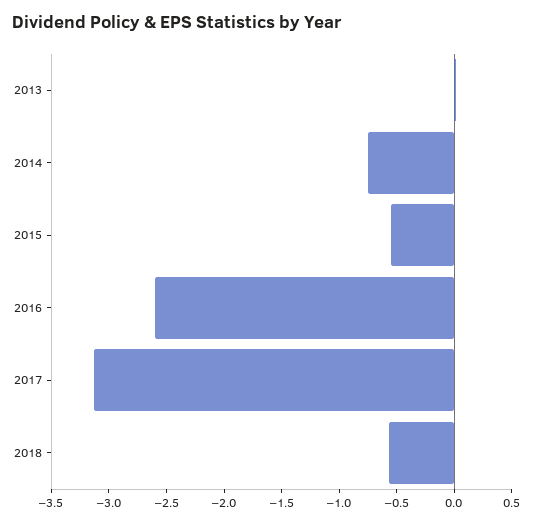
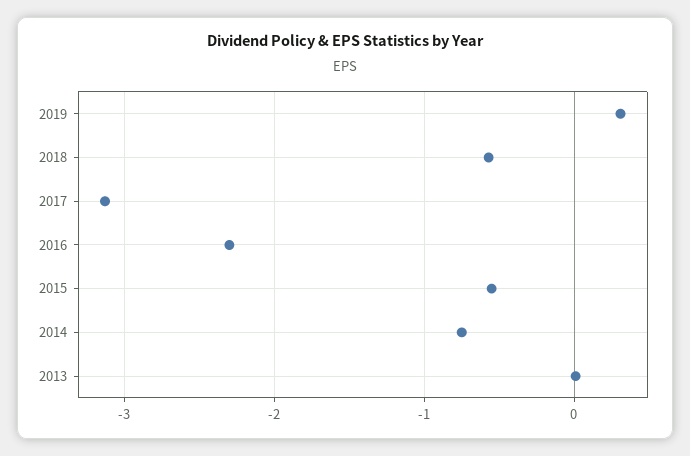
2016: -2.6 -> -2.3
2019: none -> 0.3

